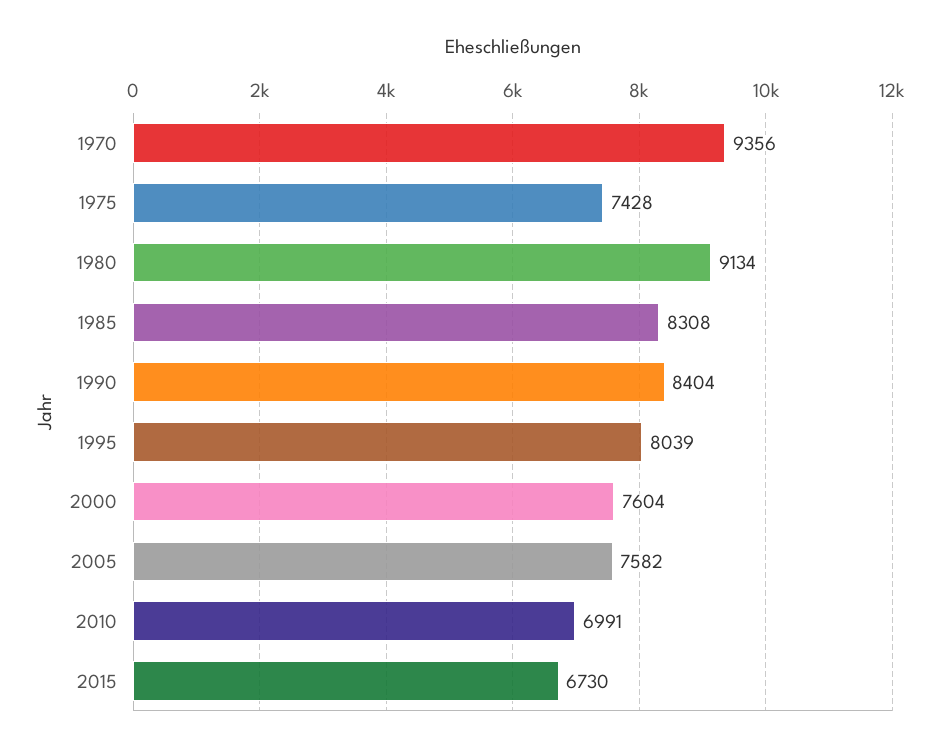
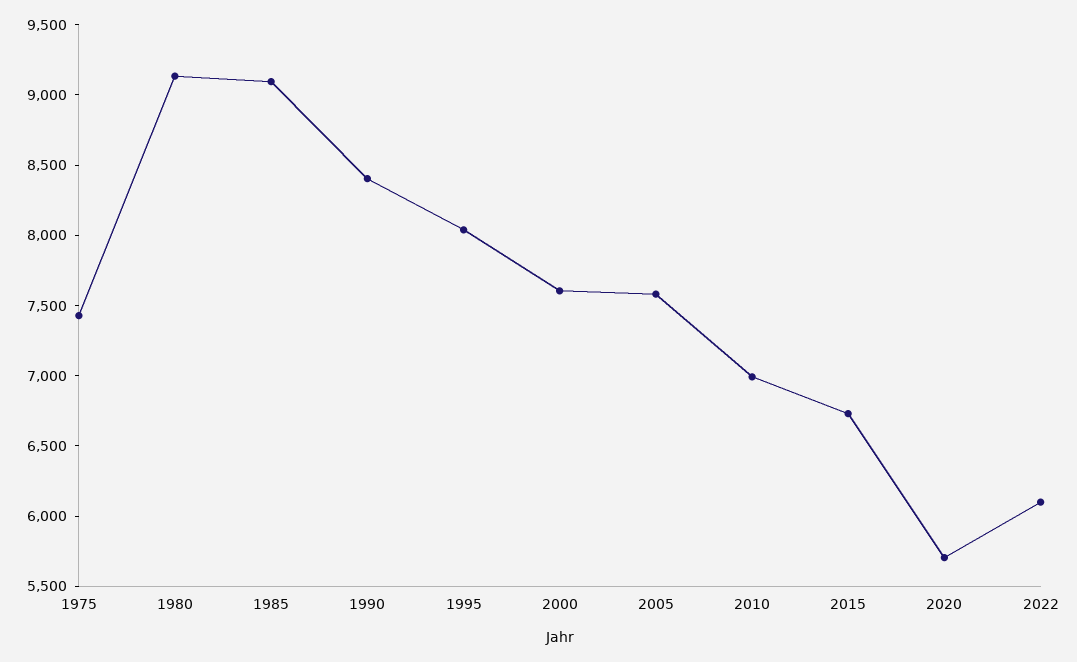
1970: 9356 -> none
1985: 8308 -> 9100
2020: none -> 5700
2022: none -> 6100

